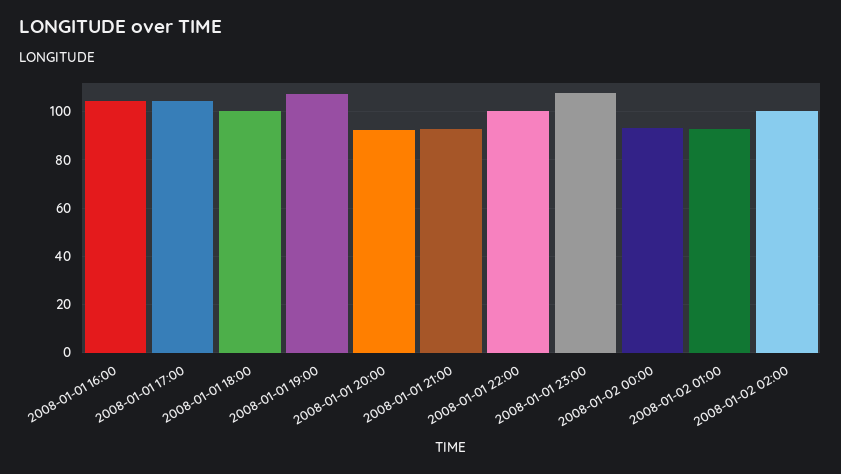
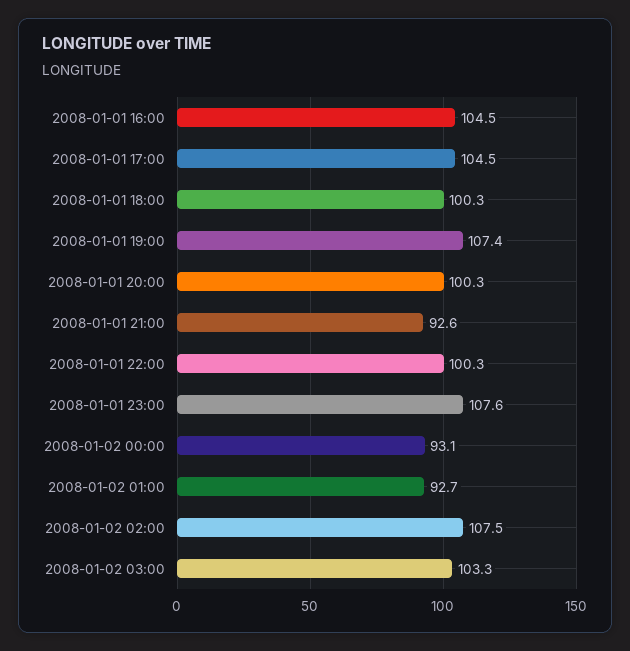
2008-01-01 20:00: 92.5 -> 100.3
2008-01-02 02:00: 100 -> 107.5
2008-01-02 03:00: none -> 103.3

